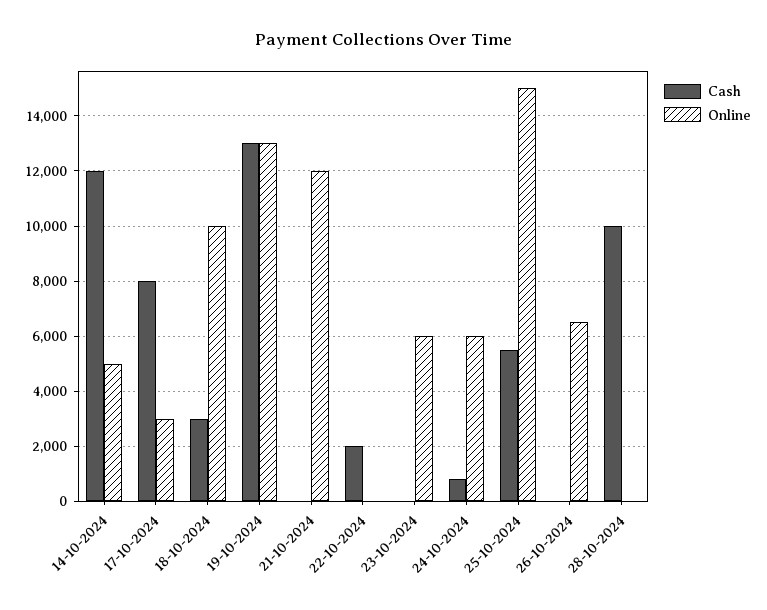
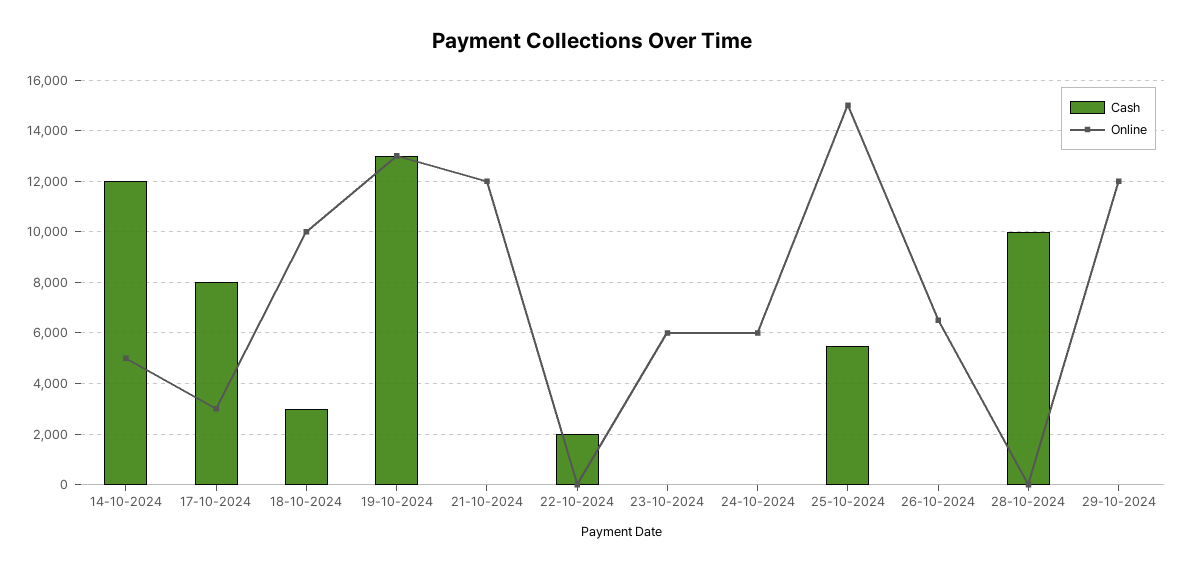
Cash, 24-10-2024: 750 -> 0
Cash, 29-10-2024: none -> 0
Online, 29-10-2024: none -> 12000

